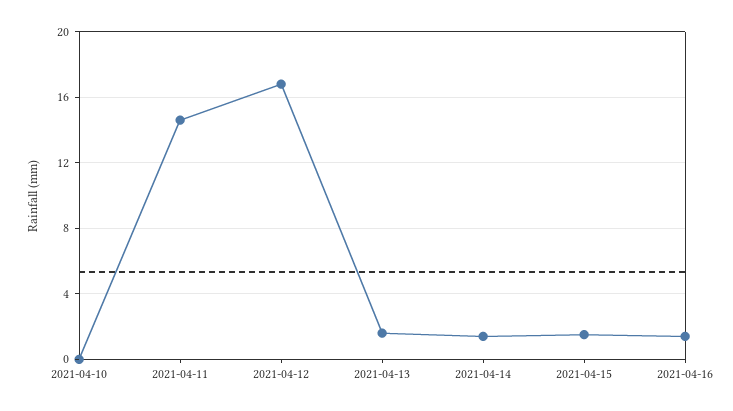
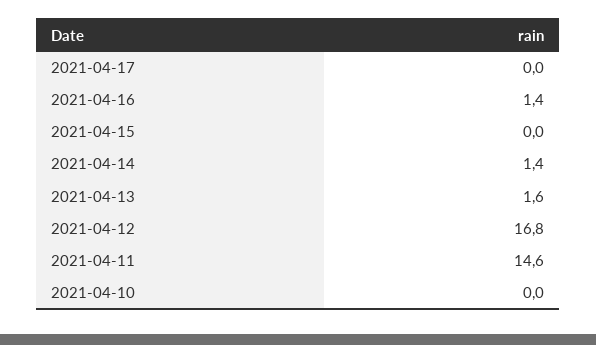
2021-04-15: 1.5 -> 0
2021-04-17: none -> 0

